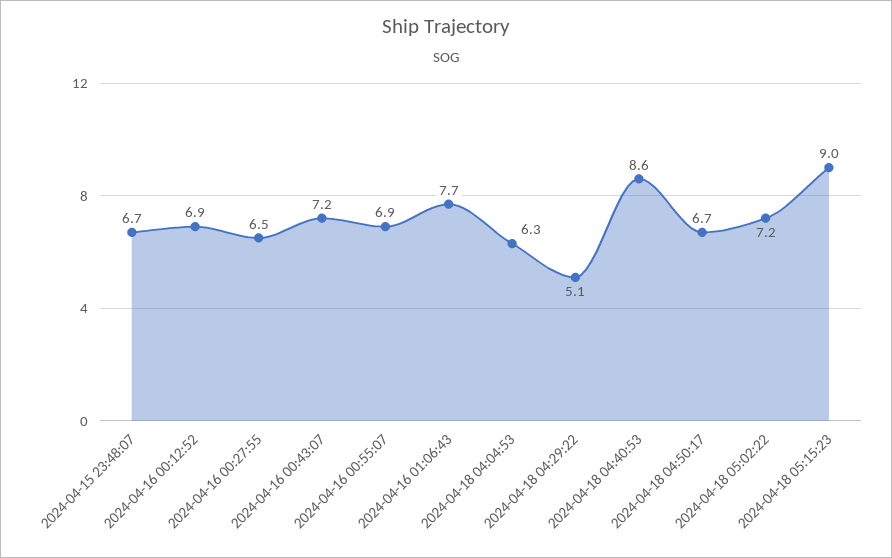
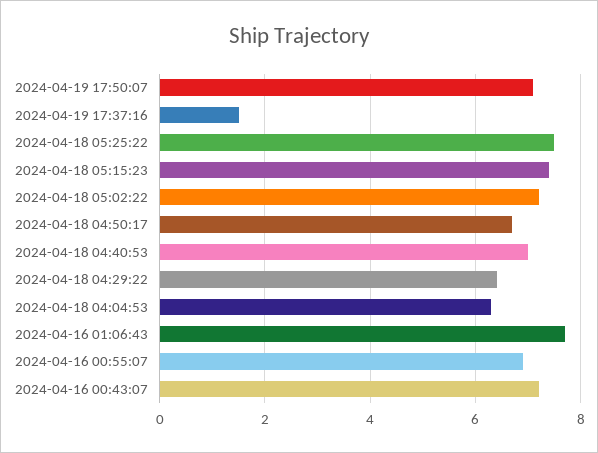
2024-04-15 23:48:07: 6.7 -> none
2024-04-16 00:12:52: 6.9 -> none
2024-04-16 00:27:55: 6.5 -> none
2024-04-18 04:29:22: 5.1 -> 6.5
2024-04-18 04:40:53: 8.6 -> 7
2024-04-18 05:15:23: 9 -> 7.5
2024-04-19 17:50:07: none -> 7
2024-04-19 17:37:16: none -> 1.5
2024-04-18 05:25:22: none -> 7.5

